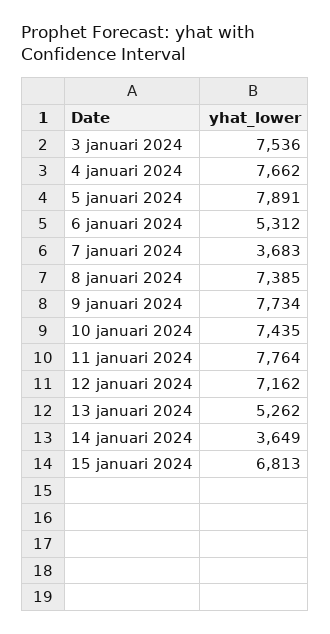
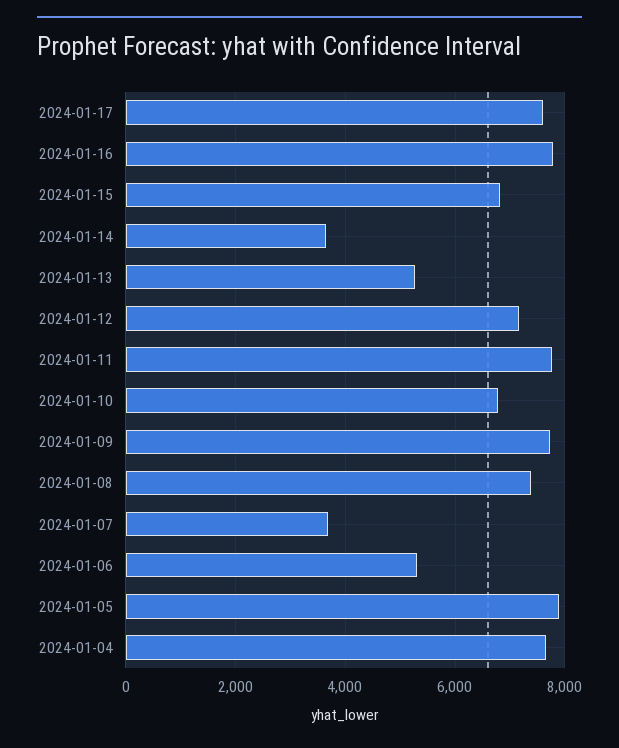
3 januari 2024: 7536 -> none
10 januari 2024: 7435 -> 6800
2024-01-17: none -> 7600
2024-01-16: none -> 7800

